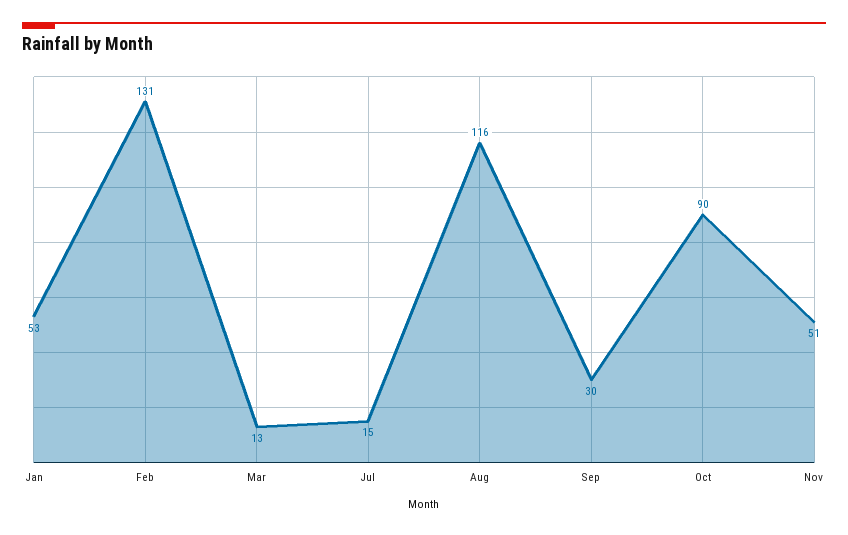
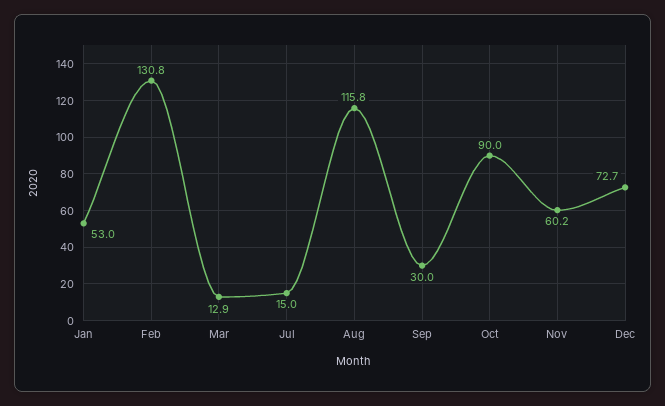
Nov: 51 -> 60.2
Dec: none -> 72.7

